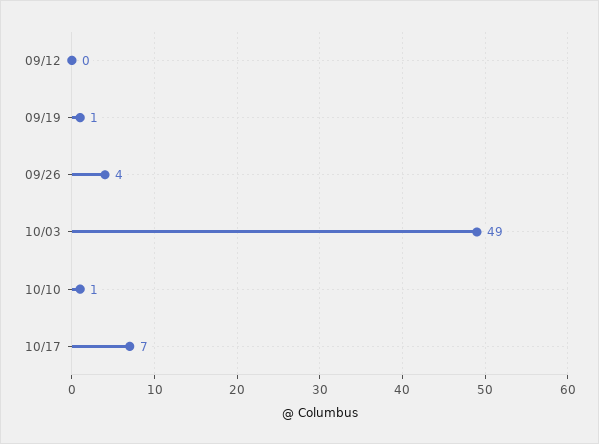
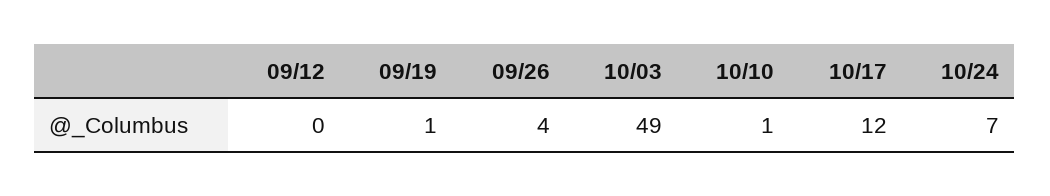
10/17: 7 -> 12
10/24: none -> 7

